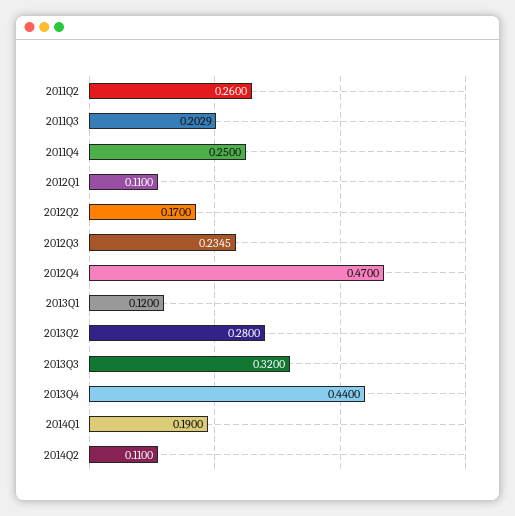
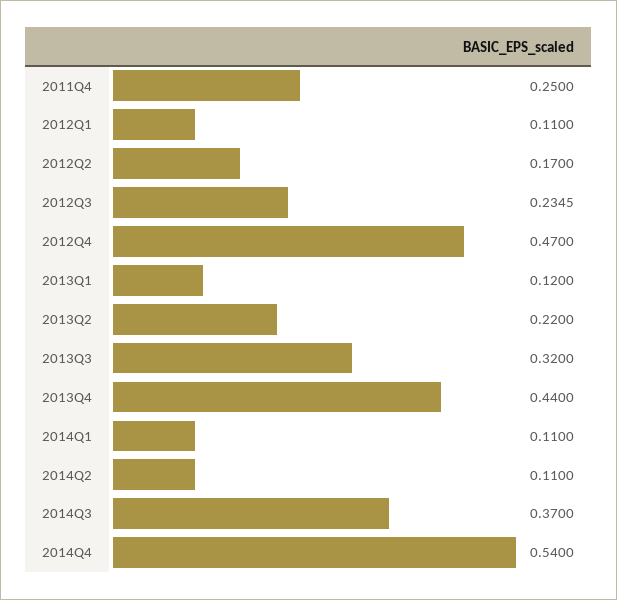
2011Q2: 0.26 -> none
2011Q3: 0.2029 -> none
2013Q2: 0.28 -> 0.22
2014Q1: 0.19 -> 0.11
2014Q3: none -> 0.37
2014Q4: none -> 0.54

